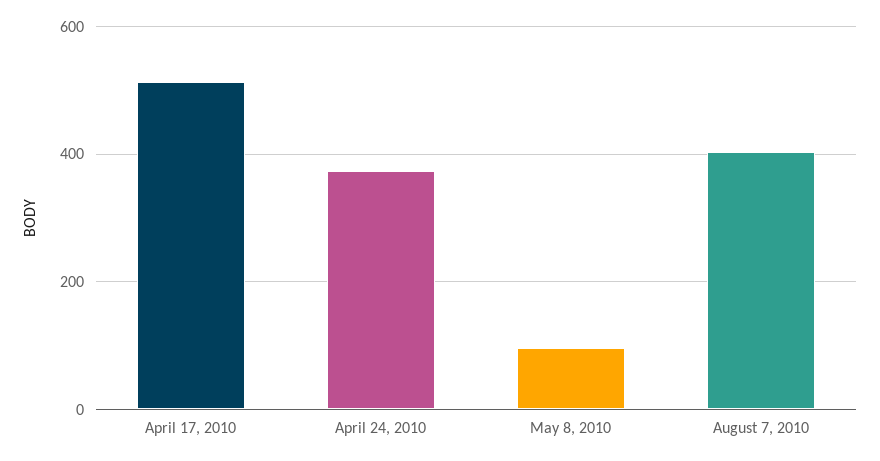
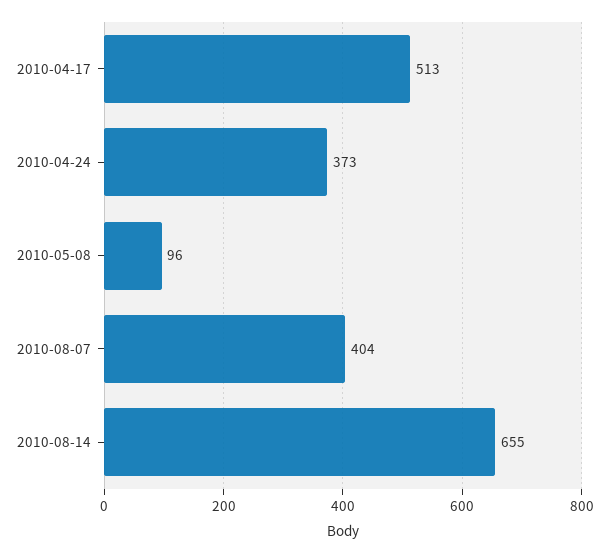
2010-08-14: none -> 655

